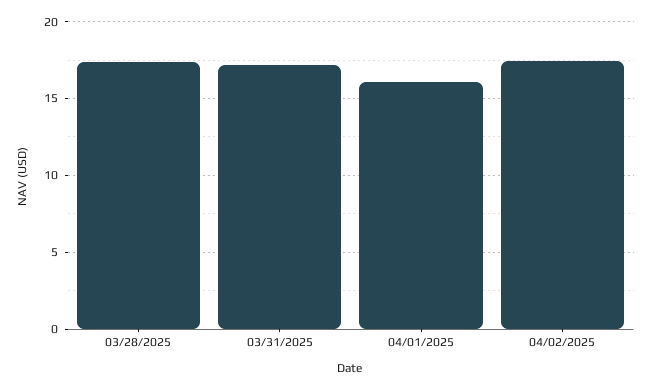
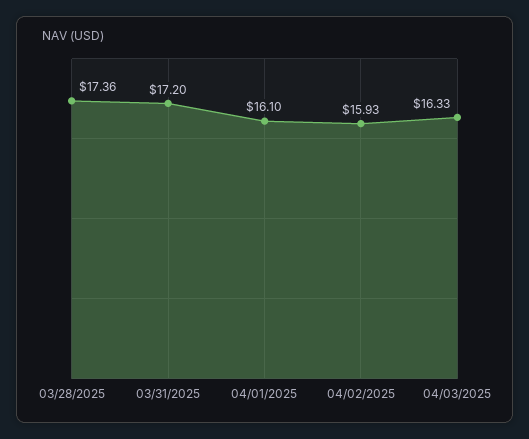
04/02/2025: 17.5 -> 15.93
04/03/2025: none -> 16.33

